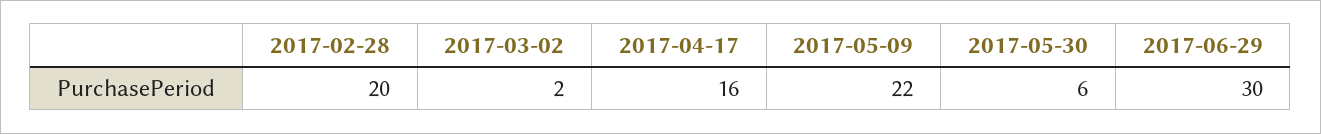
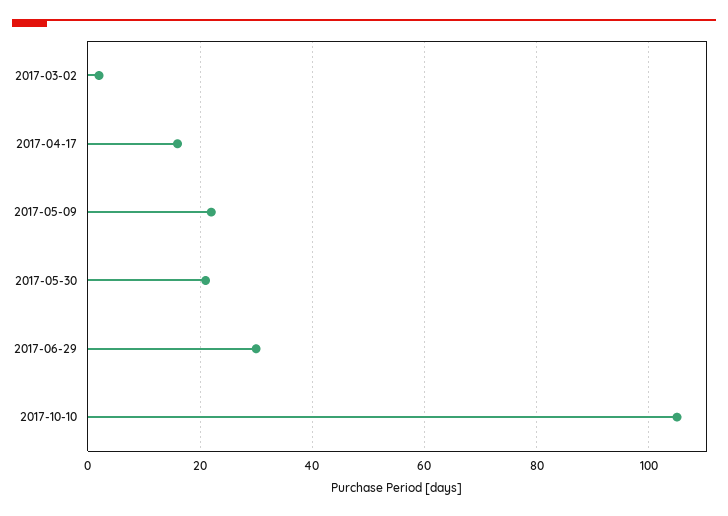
2017-02-28: 20 -> none
2017-05-30: 6 -> 20
2017-10-10: none -> 105

